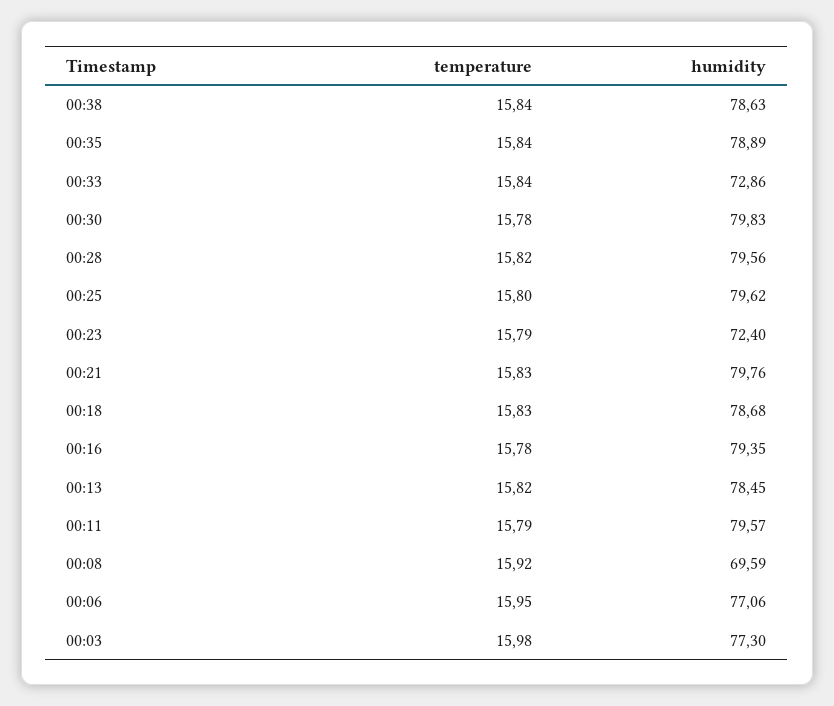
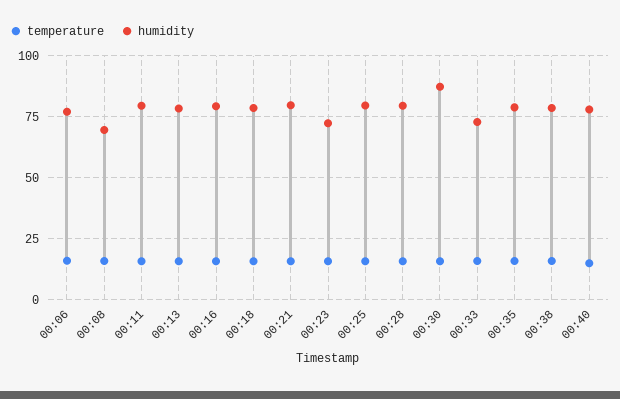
humidity, 00:30: 79.83 -> 87.5
temperature, 00:03: 15.98 -> none
humidity, 00:03: 77.3 -> none
temperature, 00:40: none -> 15
humidity, 00:40: none -> 77.5

